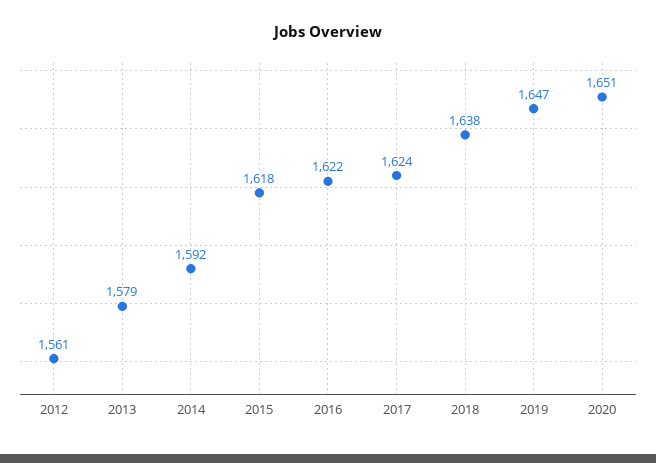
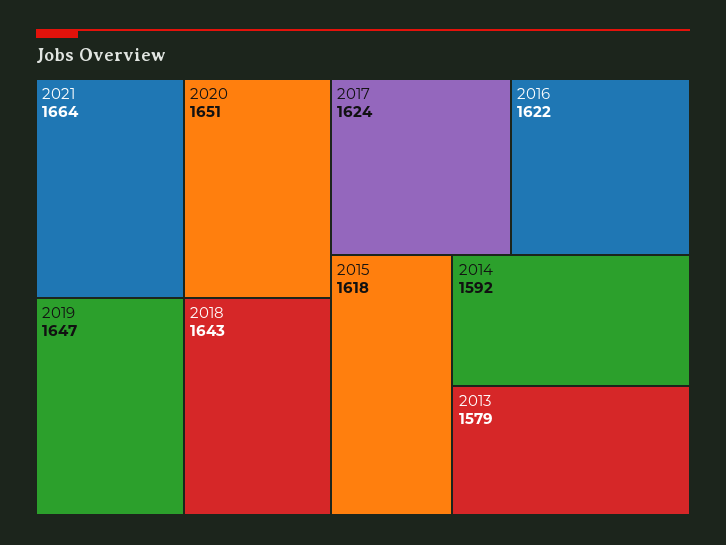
2012: 1561 -> none
2018: 1638 -> 1643
2021: none -> 1664

